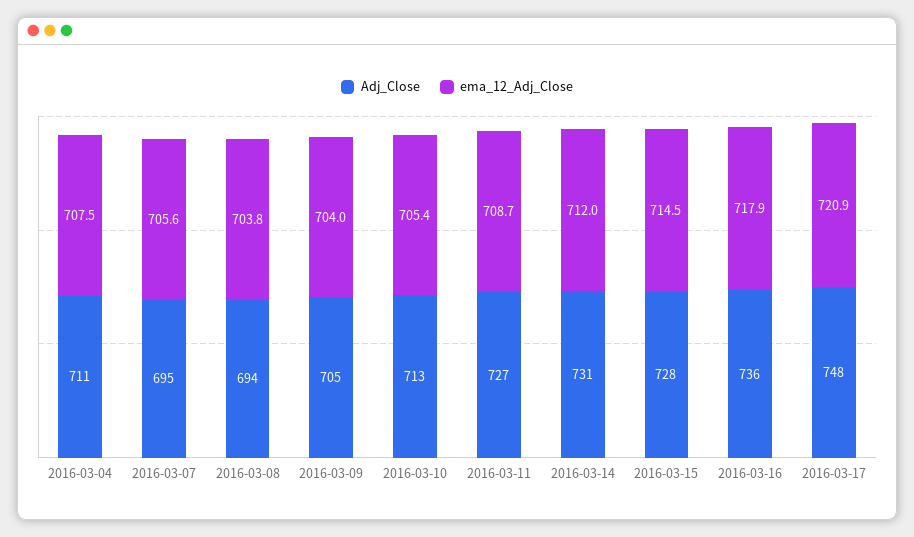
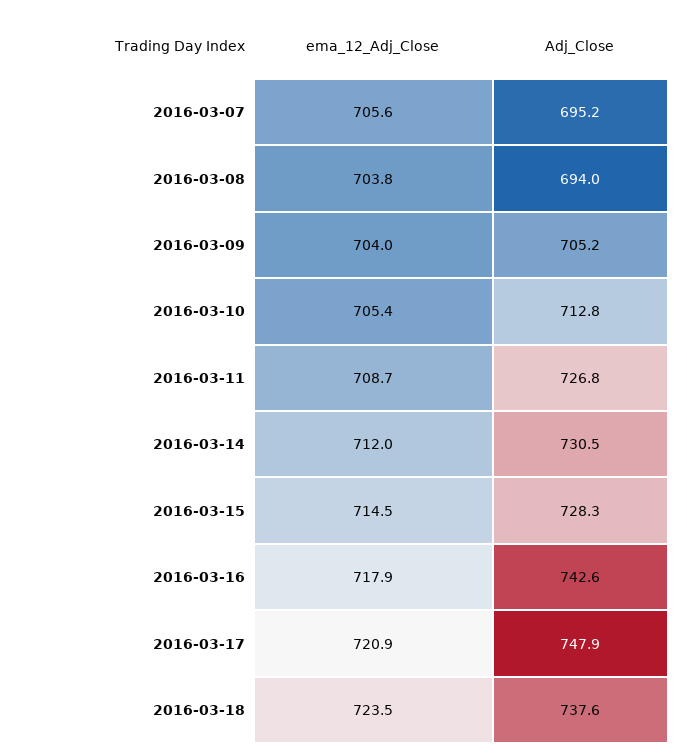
Adj_Close, 2016-03-04: 711 -> none
ema_12_Adj_Close, 2016-03-04: 707.5 -> none
Adj_Close, 2016-03-16: 736 -> 742.6
ema_12_Adj_Close, 2016-03-18: none -> 723.5
Adj_Close, 2016-03-18: none -> 737.6

